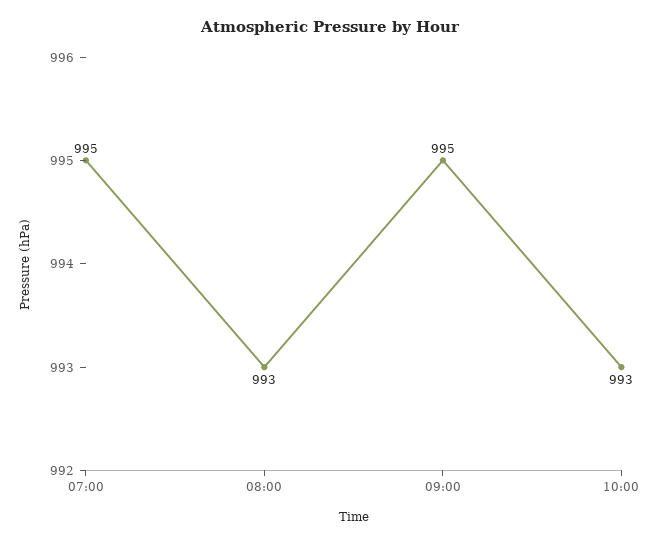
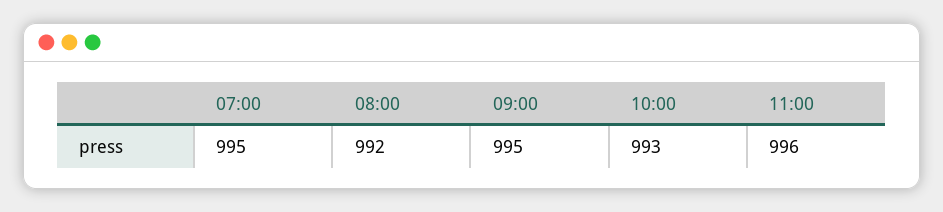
08:00: 993 -> 992
11:00: none -> 996

